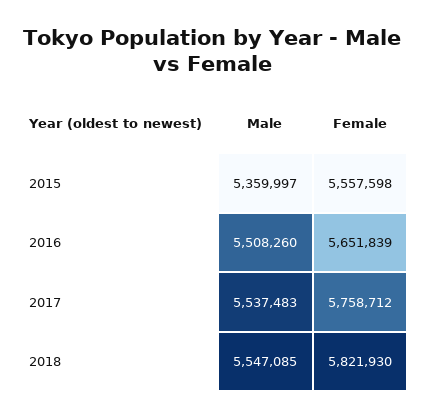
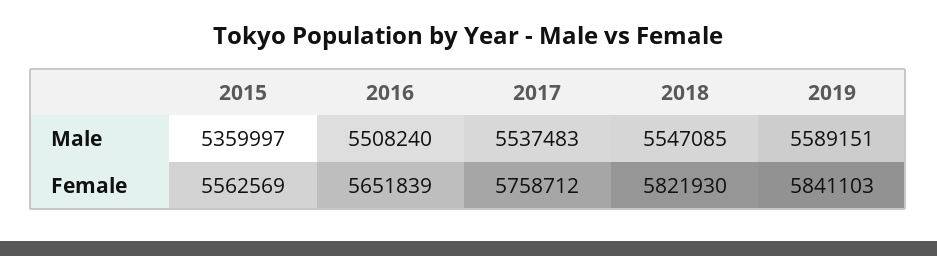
Female, 2015: 5557598 -> 5562569
Male, 2016: 5508260 -> 5508240
Male, 2019: none -> 5589151
Female, 2019: none -> 5841103

